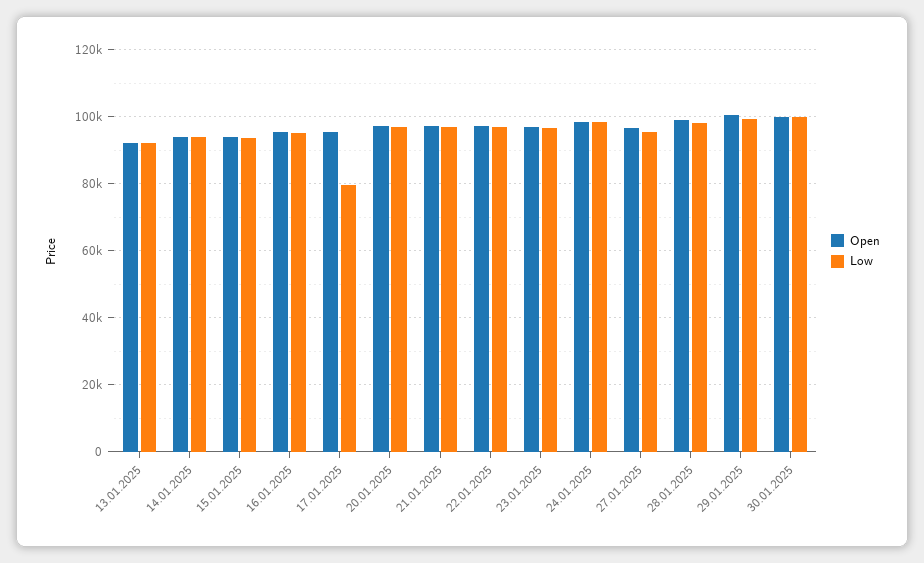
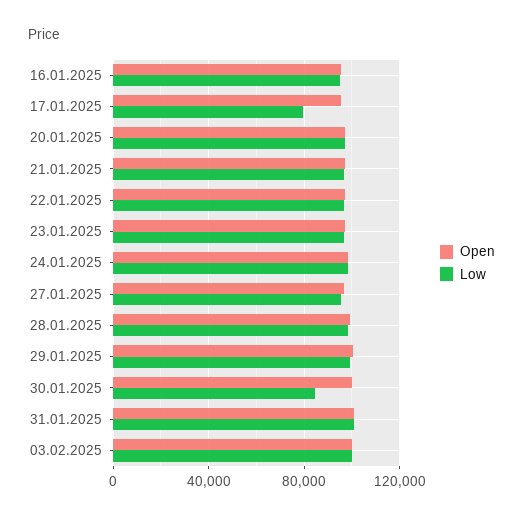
Open, 13.01.2025: 92000 -> none
Low, 13.01.2025: 92000 -> none
Open, 14.01.2025: 94000 -> none
Low, 14.01.2025: 94000 -> none
Open, 15.01.2025: 94000 -> none
Low, 15.01.2025: 94000 -> none
Low, 30.01.2025: 100000 -> 85000
Open, 31.01.2025: none -> 100000
Low, 31.01.2025: none -> 100000
Open, 03.02.2025: none -> 100000
Low, 03.02.2025: none -> 100000

